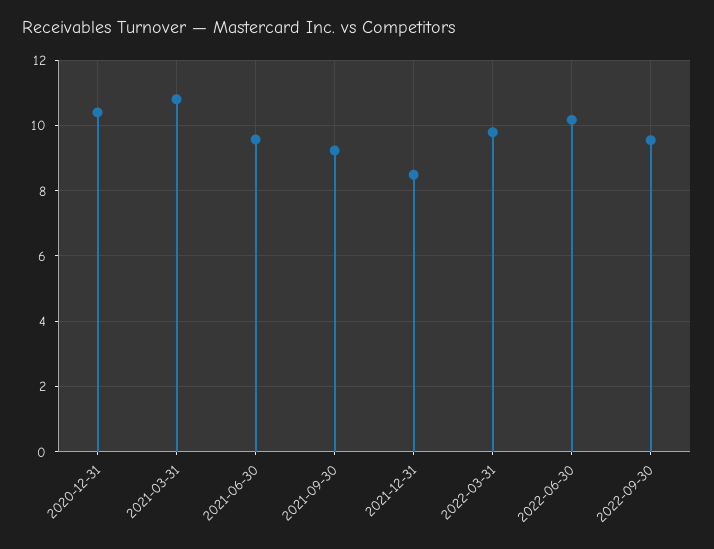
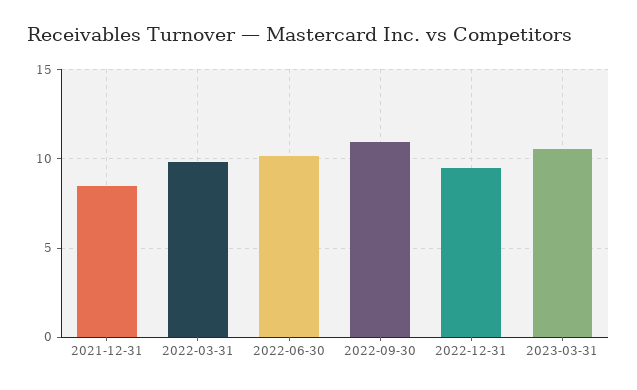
2020-12-31: 10.4 -> none
2021-03-31: 10.8 -> none
2021-06-30: 9.6 -> none
2021-09-30: 9.2 -> none
2022-09-30: 9.6 -> 11
2022-12-31: none -> 9.5
2023-03-31: none -> 10.5

